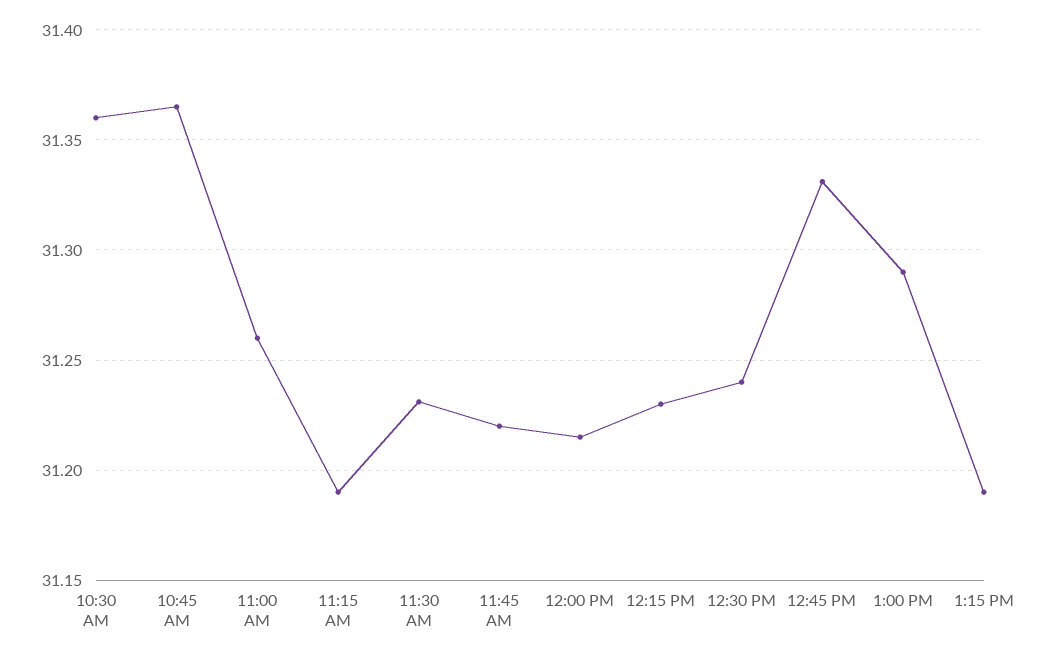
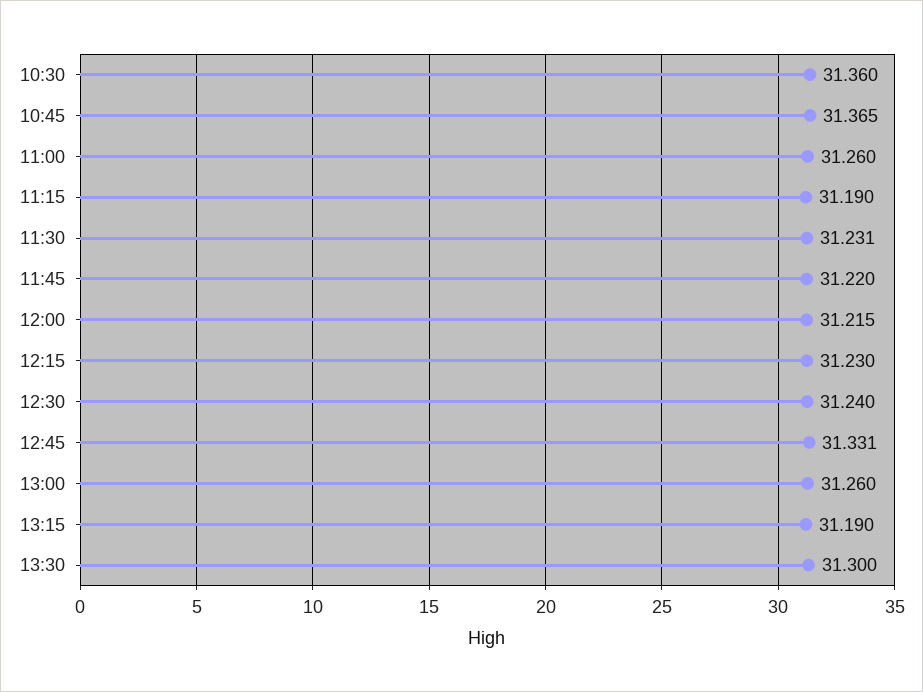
1:00 PM: 31.29 -> 31.26
13:30: none -> 31.3

